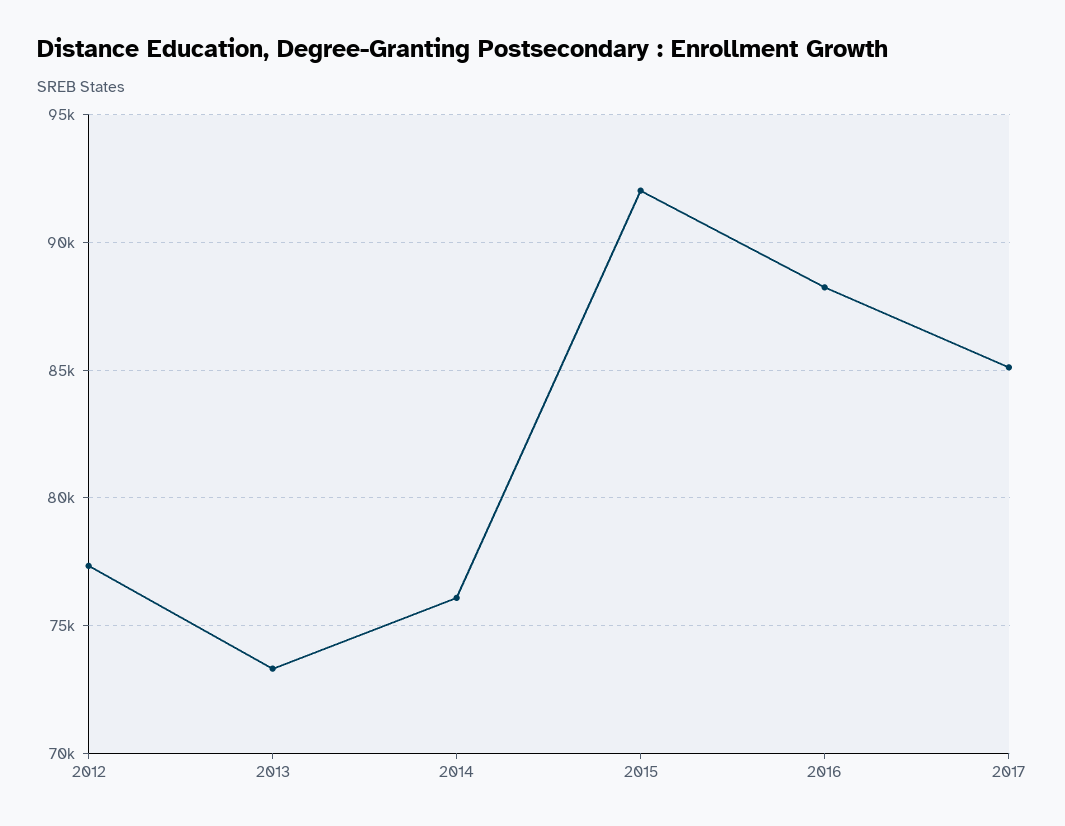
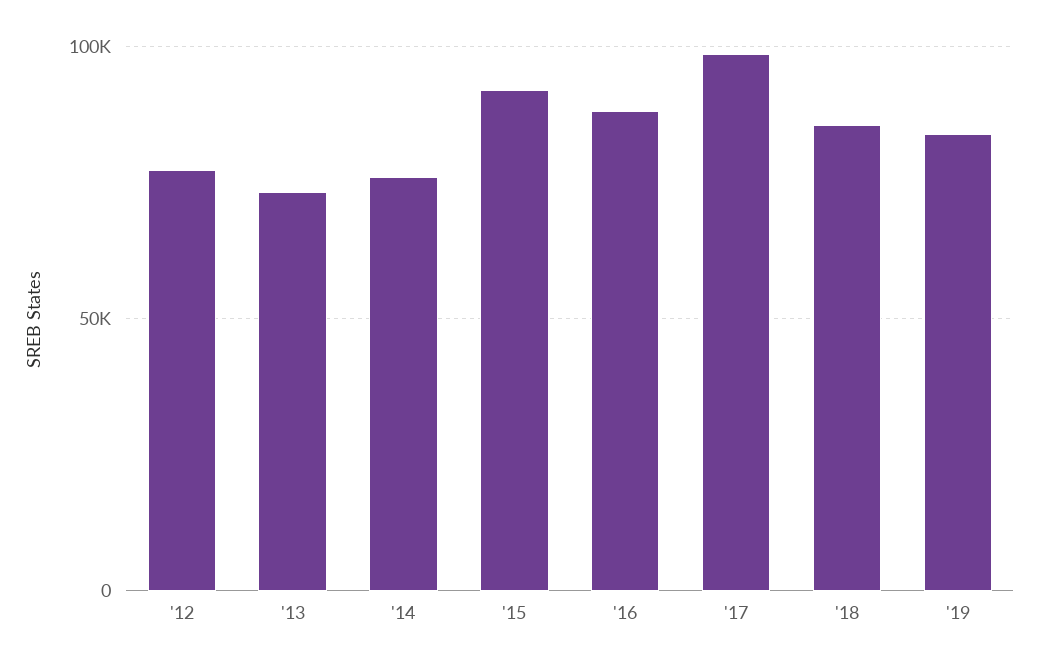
2017: 85000 -> 100000
'18: none -> 85000
'19: none -> 85000

